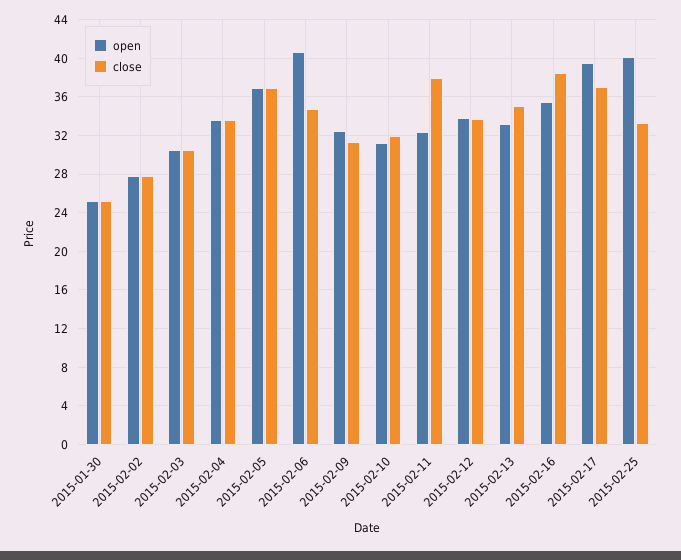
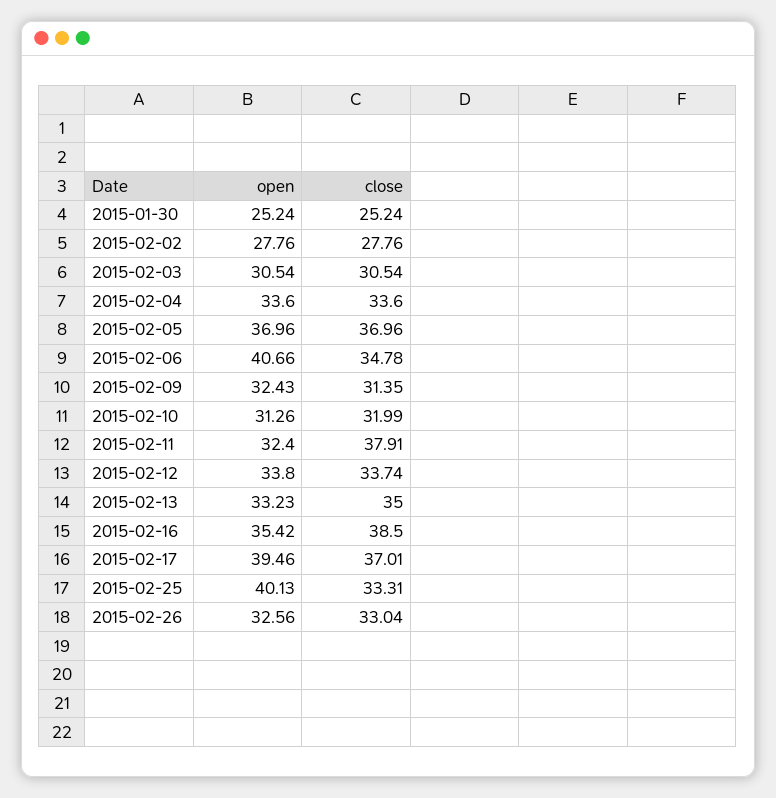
open, 2015-02-26: none -> 32.56
close, 2015-02-26: none -> 33.04

